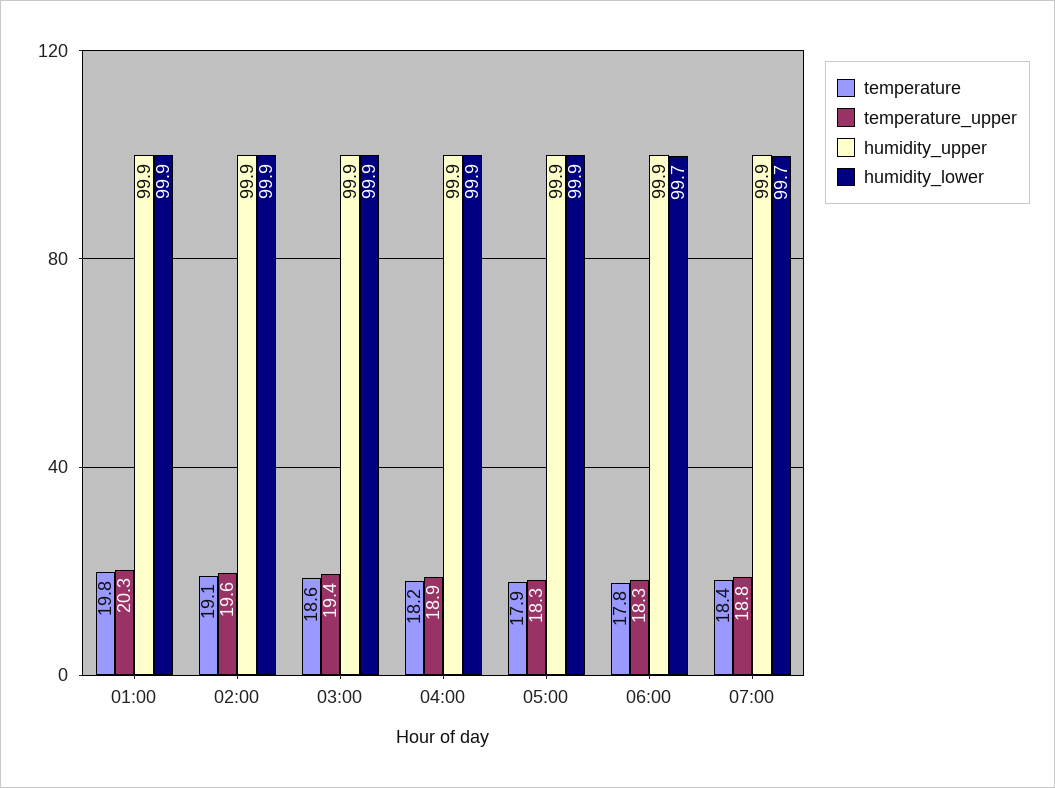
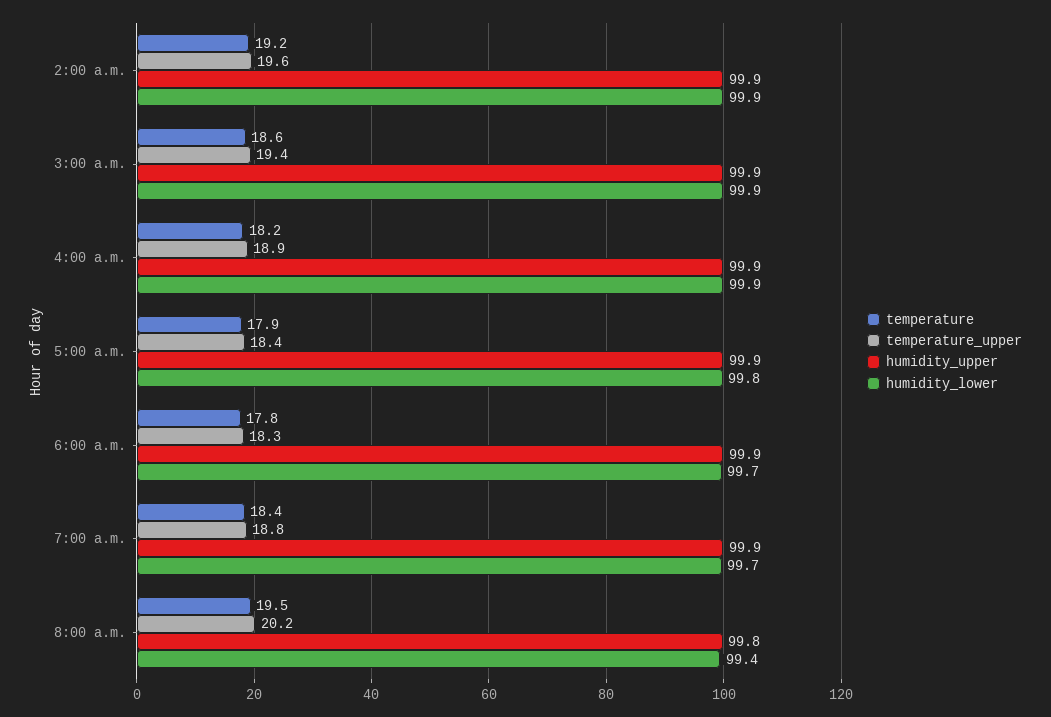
temperature, 01:00: 19.8 -> none
temperature_upper, 01:00: 20.3 -> none
humidity_upper, 01:00: 99.9 -> none
humidity_lower, 01:00: 99.9 -> none
temperature, 02:00: 19.1 -> 19.2
temperature_upper, 05:00: 18.3 -> 18.4
humidity_lower, 05:00: 99.9 -> 99.8
temperature, 8:00 a.m.: none -> 19.5
temperature_upper, 8:00 a.m.: none -> 20.2
humidity_upper, 8:00 a.m.: none -> 99.8
humidity_lower, 8:00 a.m.: none -> 99.4

